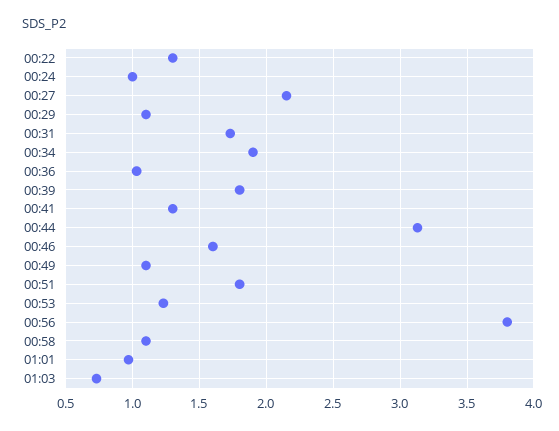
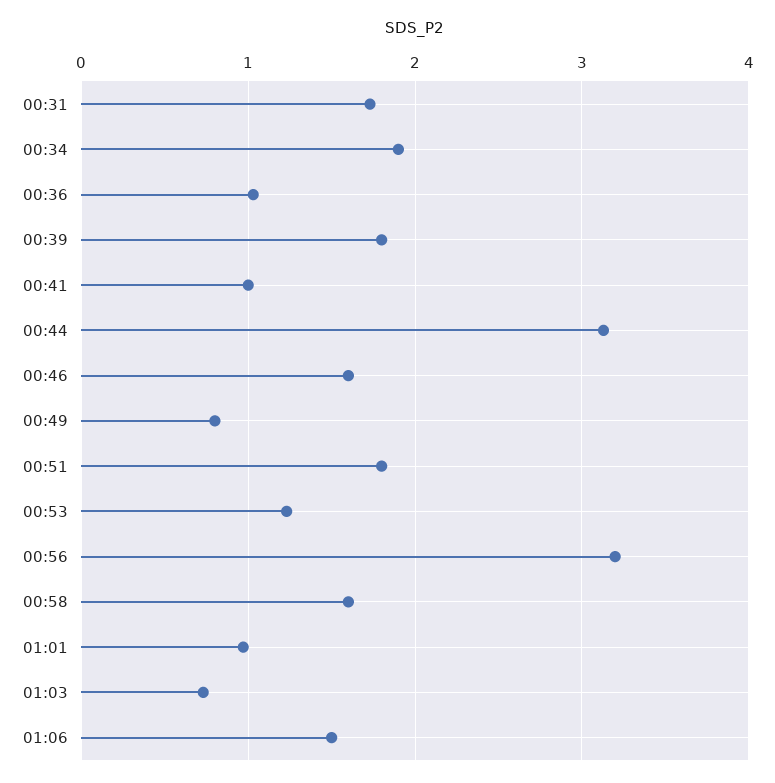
00:22: 1.3 -> none
00:24: 1 -> none
00:27: 2.15 -> none
00:29: 1.1 -> none
00:41: 1.3 -> 1
00:49: 1.1 -> 0.8
00:56: 3.8 -> 3.2
00:58: 1.1 -> 1.6
01:06: none -> 1.5

